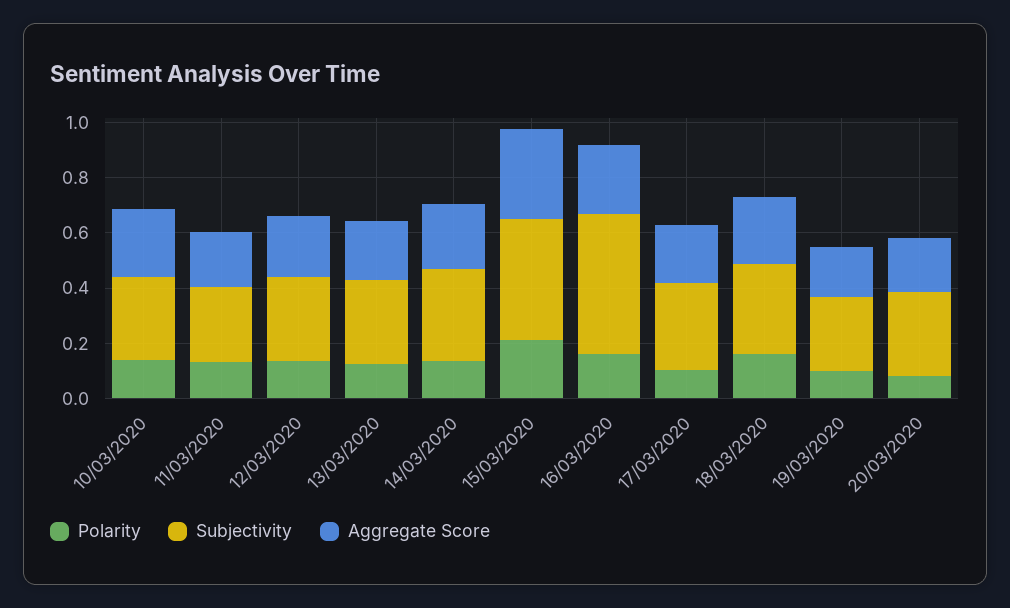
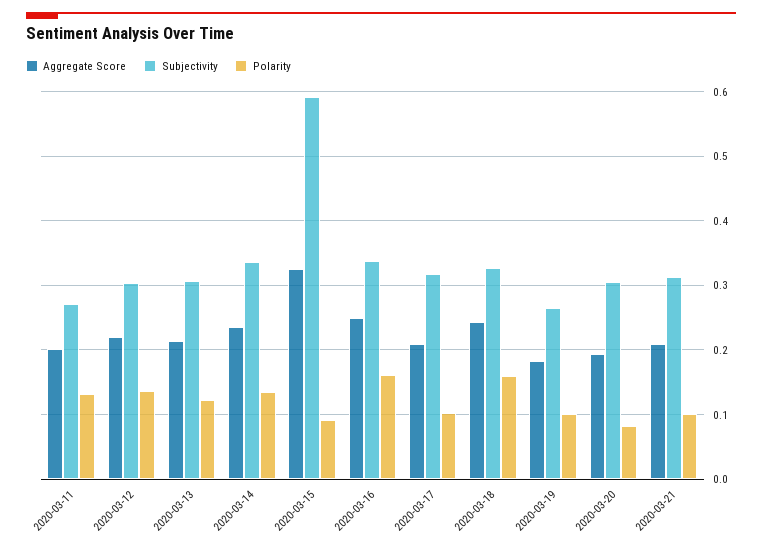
Polarity, 10/03/2020: 0.15 -> none
Subjectivity, 10/03/2020: 0.3 -> none
Aggregate Score, 10/03/2020: 0.25 -> none
Polarity, 15/03/2020: 0.2 -> 0.09
Subjectivity, 15/03/2020: 0.45 -> 0.59
Subjectivity, 16/03/2020: 0.5 -> 0.34
Aggregate Score, 2020-03-21: none -> 0.21
Subjectivity, 2020-03-21: none -> 0.31
Polarity, 2020-03-21: none -> 0.1

